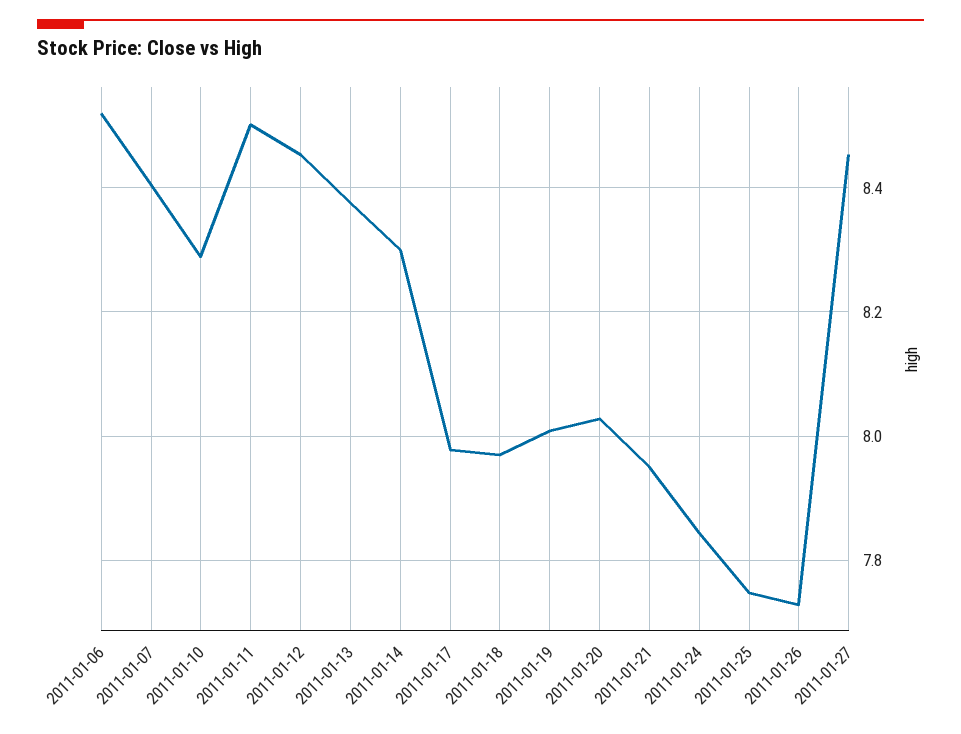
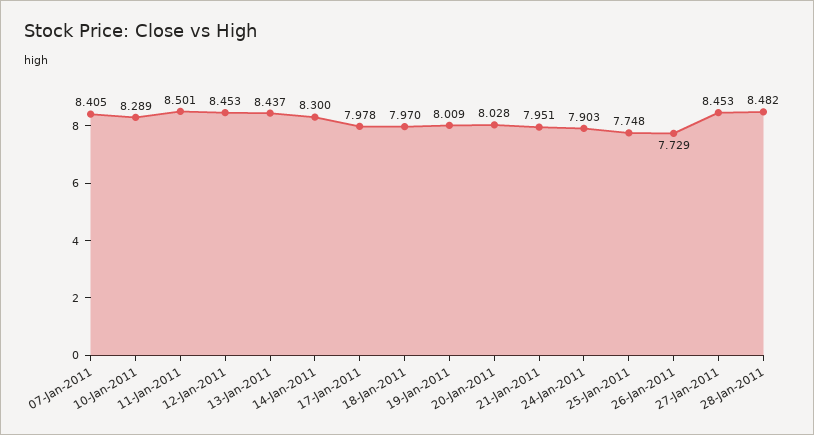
2011-01-06: 8.52 -> none
2011-01-13: 8.38 -> 8.437
2011-01-24: 7.84 -> 7.903
28-Jan-2011: none -> 8.482

